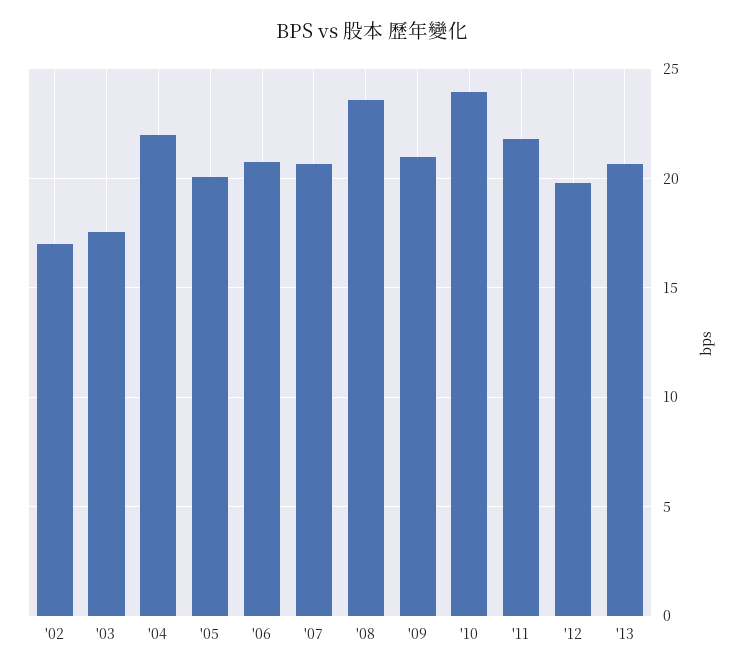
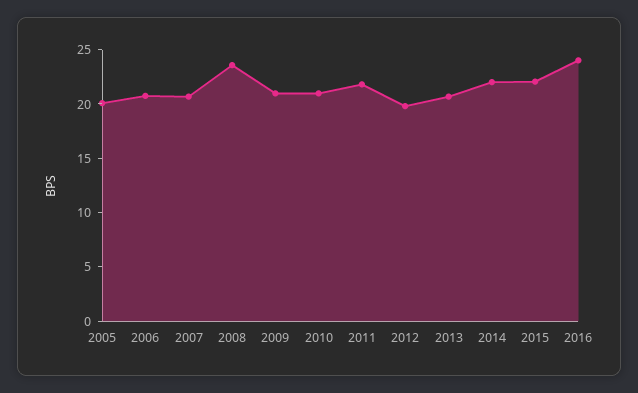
'02: 17 -> none
'03: 17.5 -> none
'04: 22 -> none
'10: 24 -> 21
2014: none -> 22
2015: none -> 22
2016: none -> 24

